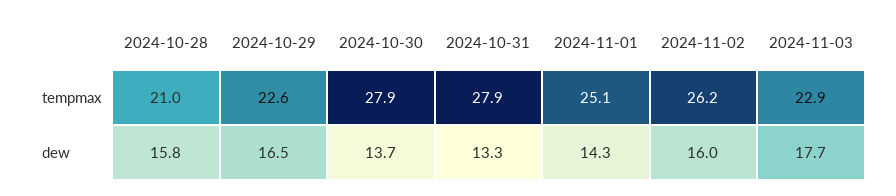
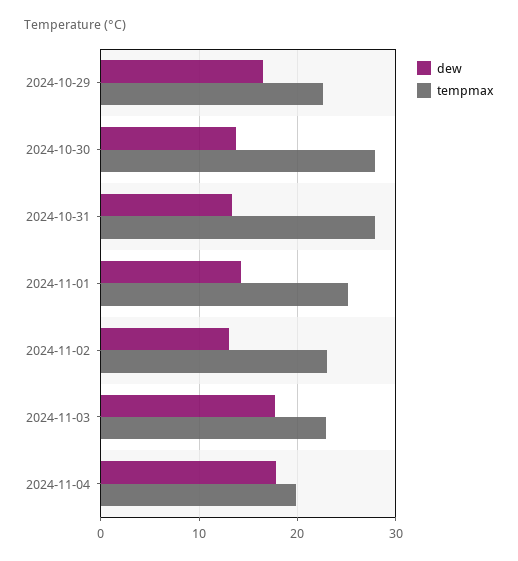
tempmax, 2024-10-28: 21 -> none
tempmax, 2024-11-02: 26.2 -> 23
dew, 2024-10-28: 15.8 -> none
dew, 2024-11-02: 16 -> 13
dew, 2024-11-04: none -> 18
tempmax, 2024-11-04: none -> 20

